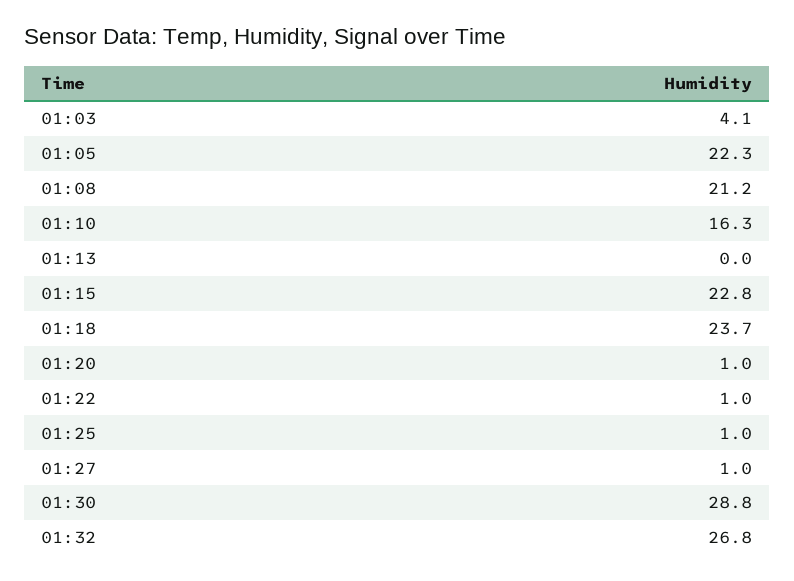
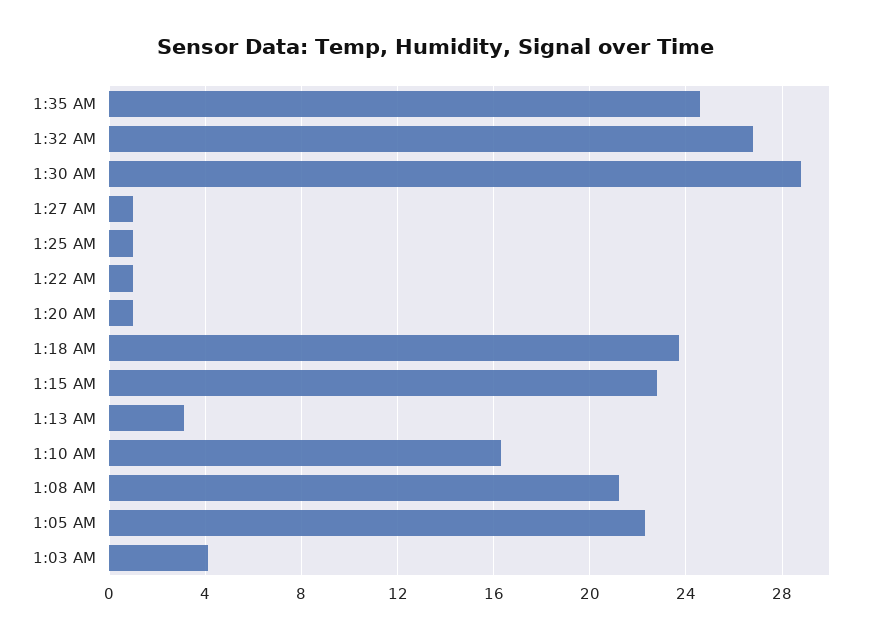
01:13: 0 -> 3
1:35 AM: none -> 24.5

